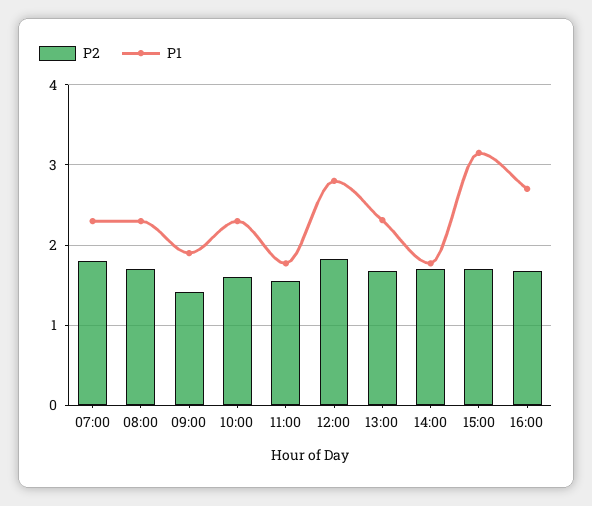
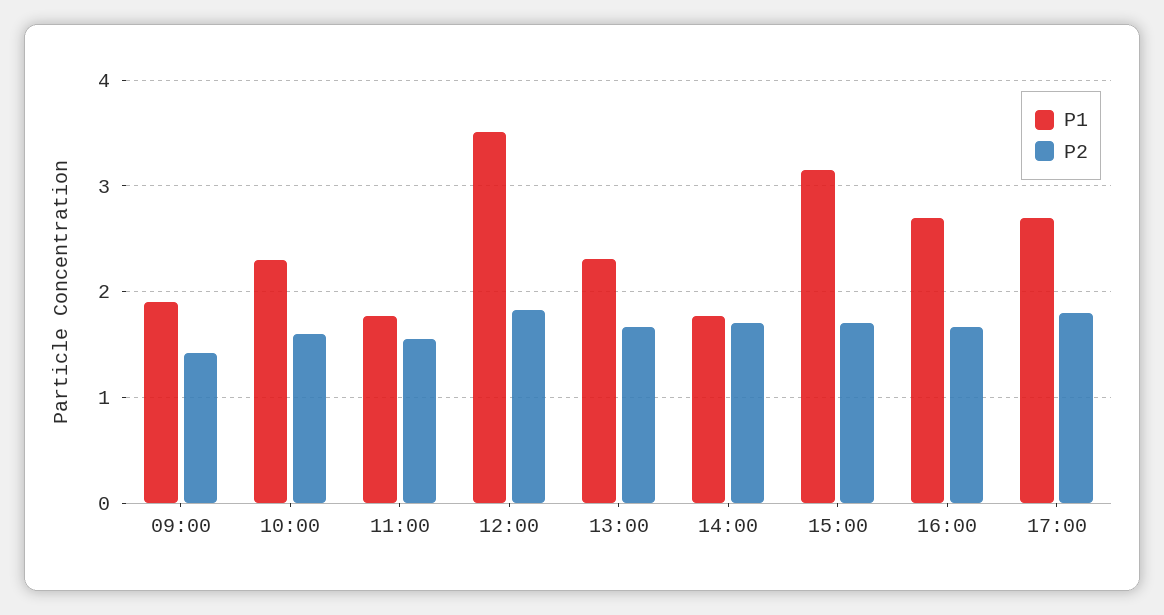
P2, 07:00: 1.8 -> none
P1, 07:00: 2.3 -> none
P2, 08:00: 1.7 -> none
P1, 08:00: 2.3 -> none
P1, 12:00: 2.8 -> 3.5
P1, 17:00: none -> 2.7
P2, 17:00: none -> 1.8

